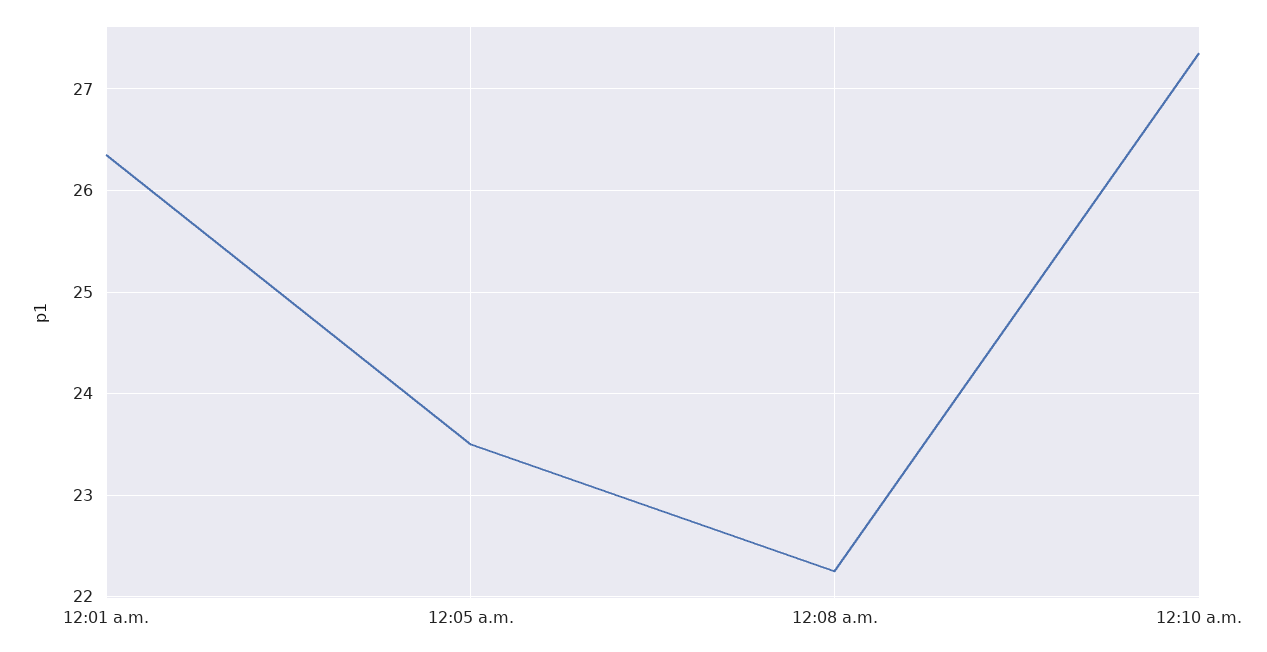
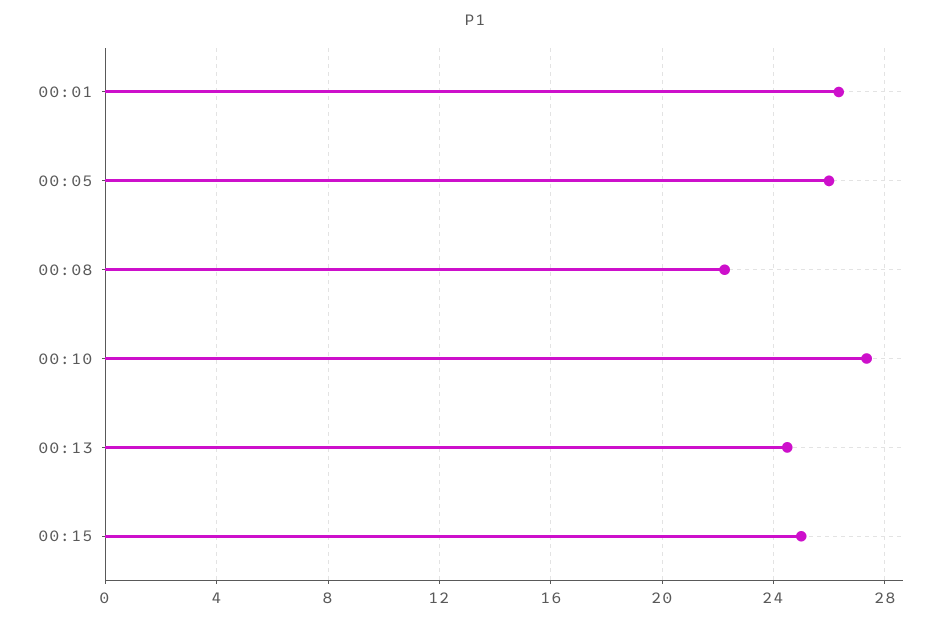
12:05 a.m.: 23.5 -> 26
00:13: none -> 24.5
00:15: none -> 25

